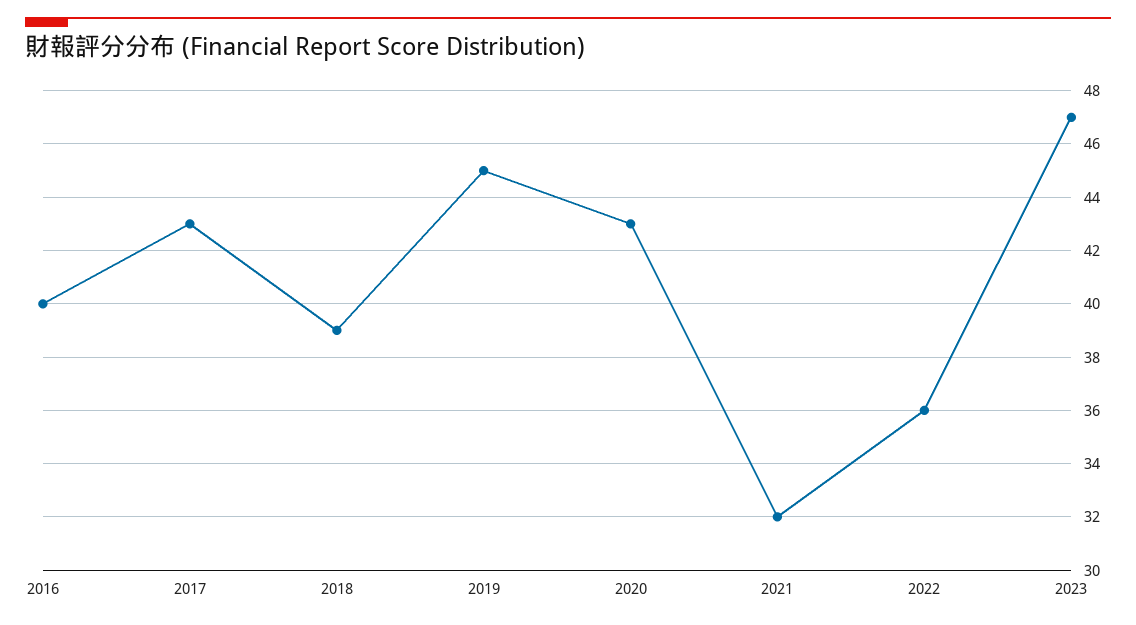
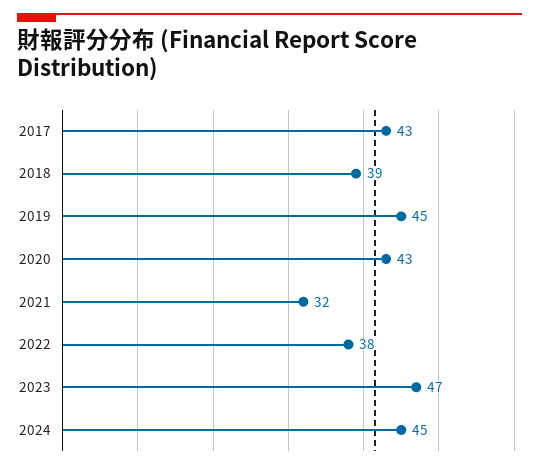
2016: 40 -> none
2022: 36 -> 38
2024: none -> 45

